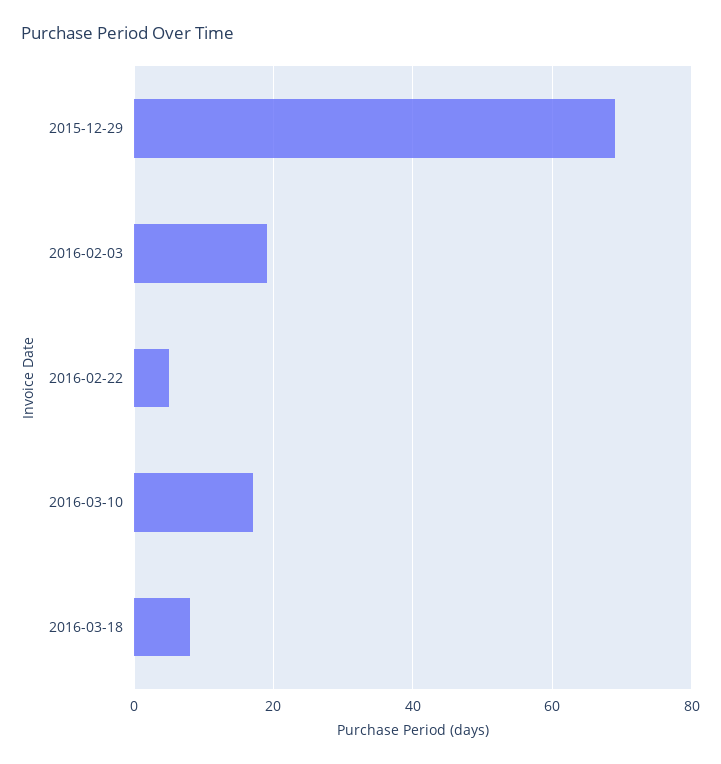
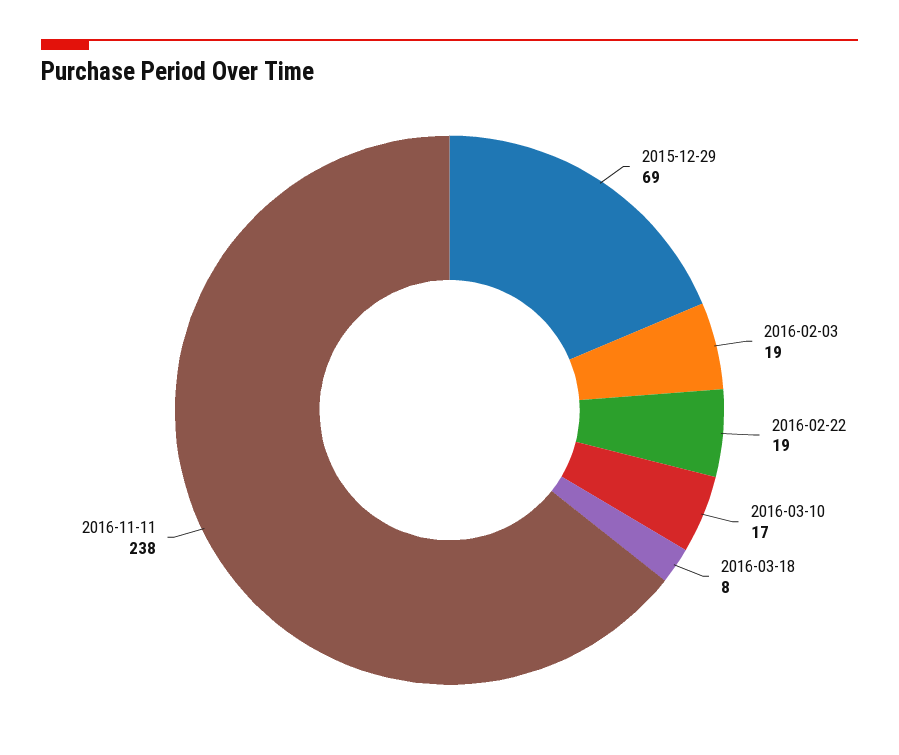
2016-02-22: 5 -> 19
2016-11-11: none -> 238

